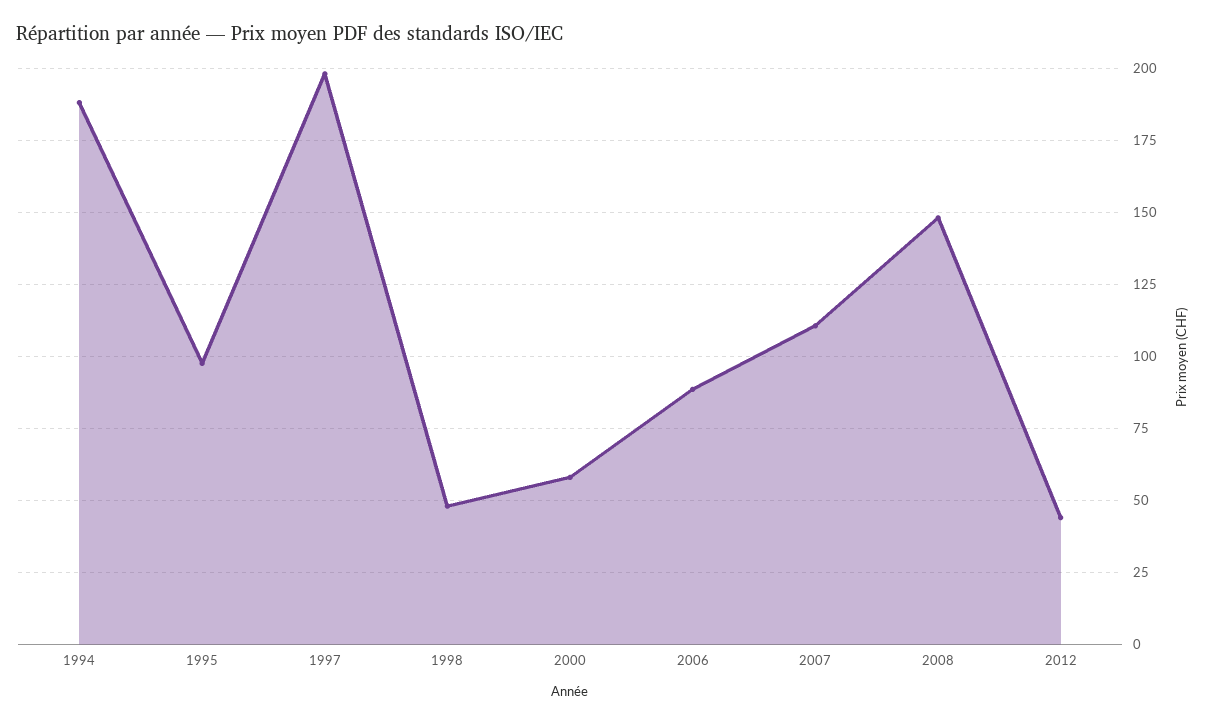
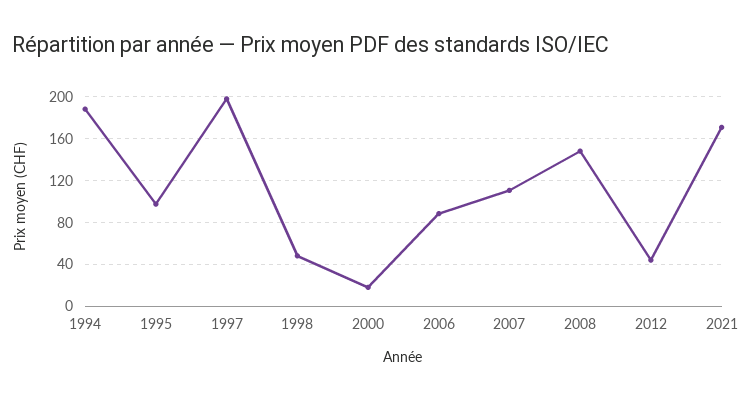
2000: 57.5 -> 20
2021: none -> 170

